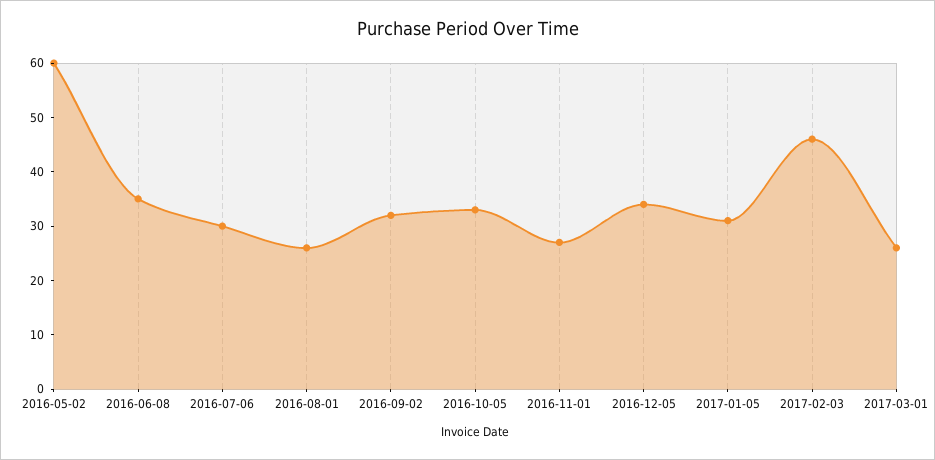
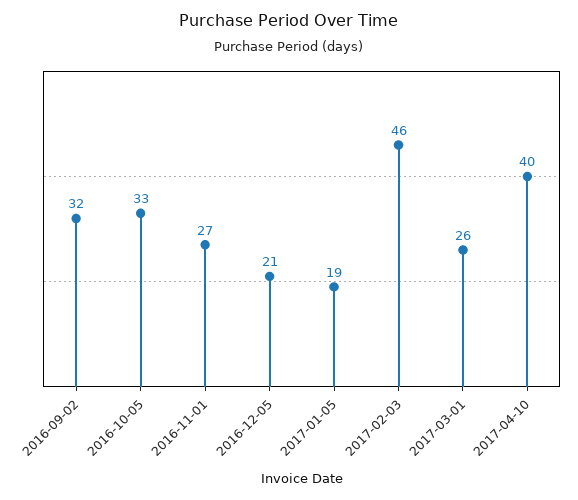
2016-05-02: 60 -> none
2016-06-08: 35 -> none
2016-07-06: 30 -> none
2016-08-01: 25 -> none
2016-12-05: 35 -> 21
2017-01-05: 30 -> 19
2017-04-10: none -> 40

